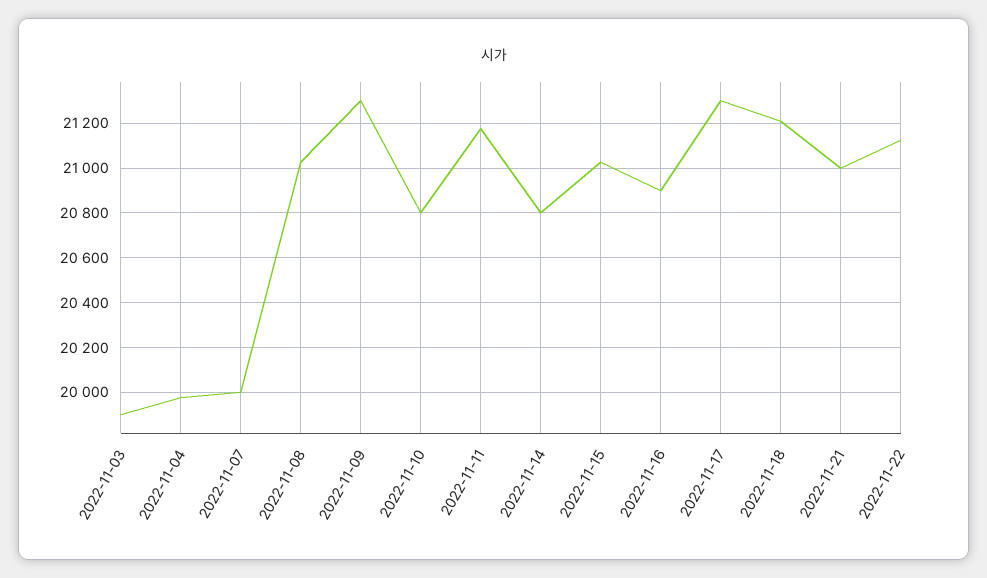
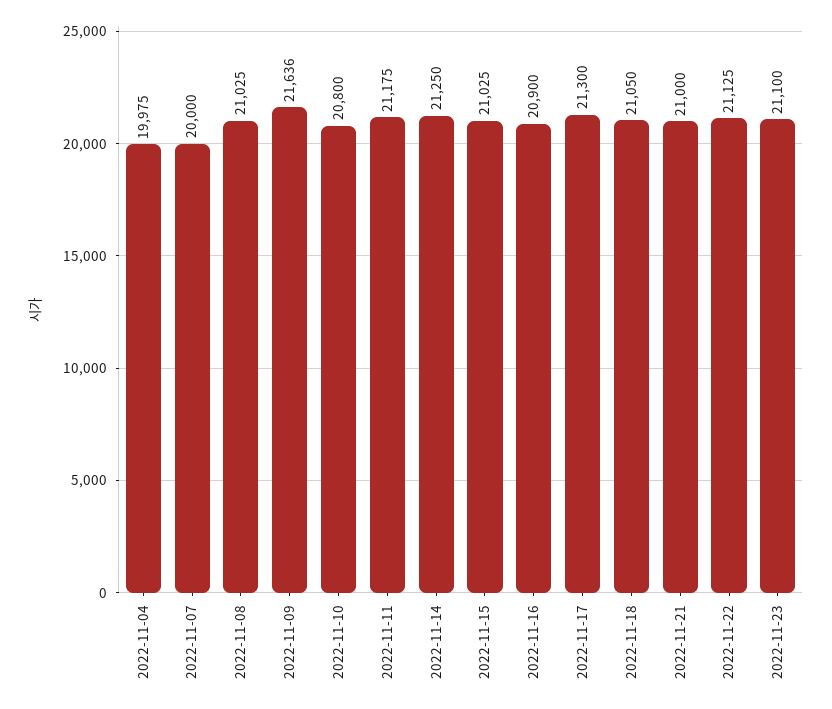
2022-11-03: 19900 -> none
2022-11-09: 21300 -> 21636
2022-11-14: 20800 -> 21250
2022-11-18: 21200 -> 21050
2022-11-23: none -> 21100

